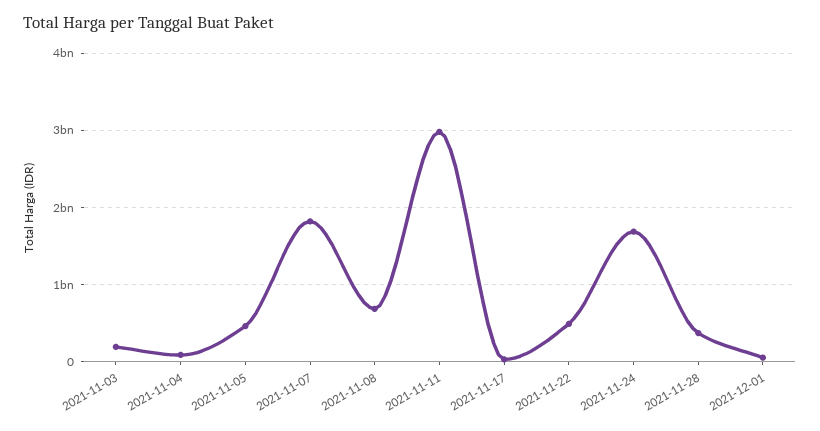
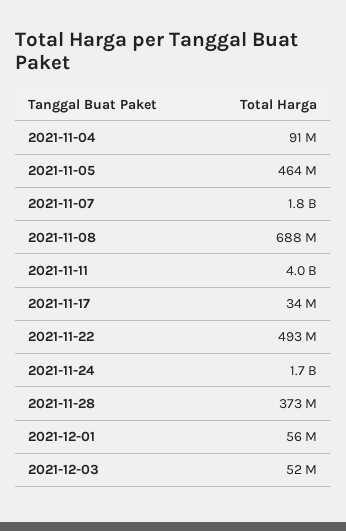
2021-11-03: 200000000 -> none
2021-11-11: 3000000000 -> 4000000000
2021-12-03: none -> 52000000

